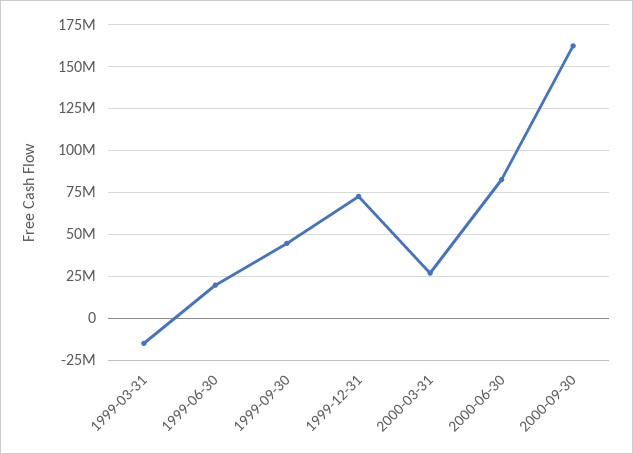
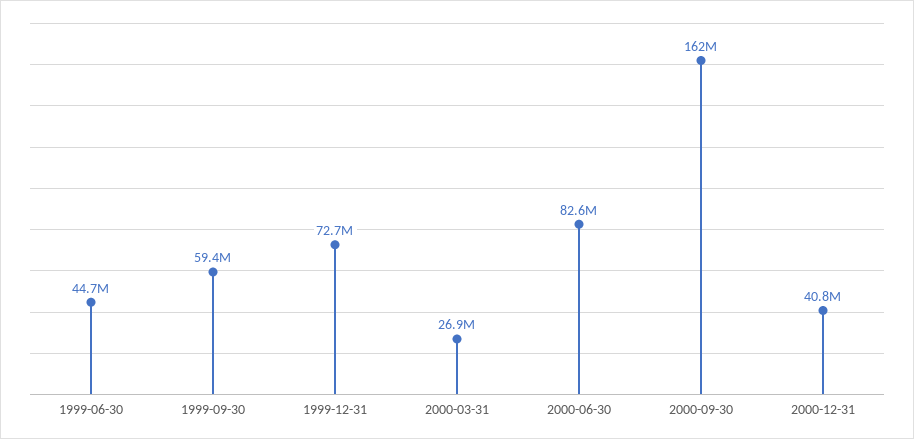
1999-03-31: -15000000 -> none
1999-06-30: 20000000 -> 44700000
1999-09-30: 45000000 -> 59400000
2000-12-31: none -> 40800000

